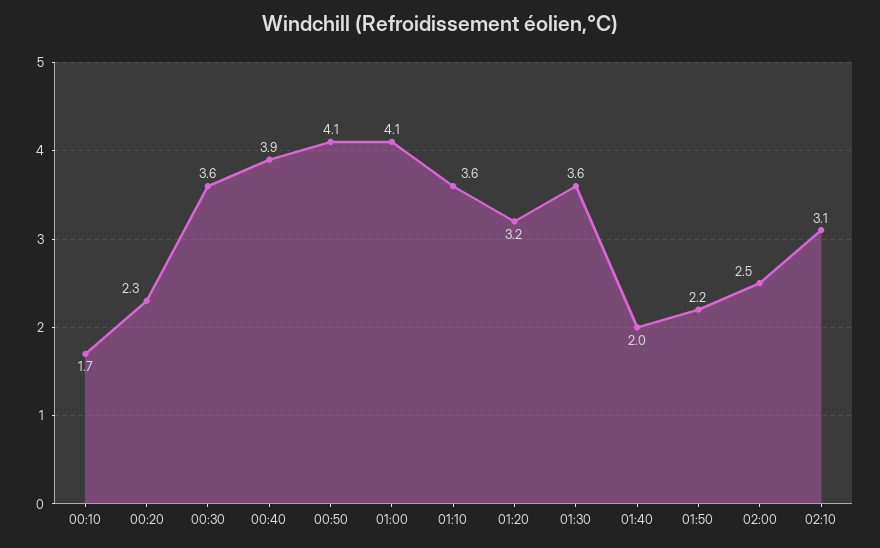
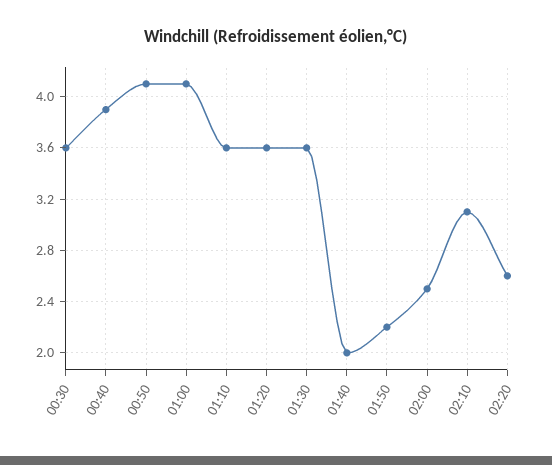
00:10: 1.7 -> none
00:20: 2.3 -> none
01:20: 3.2 -> 3.6
02:20: none -> 2.6

